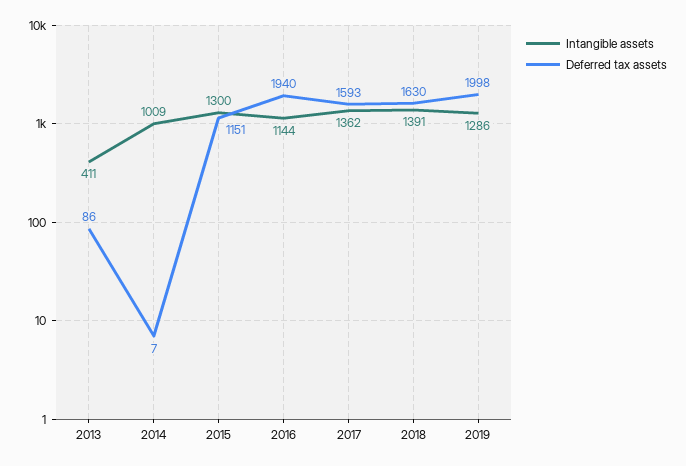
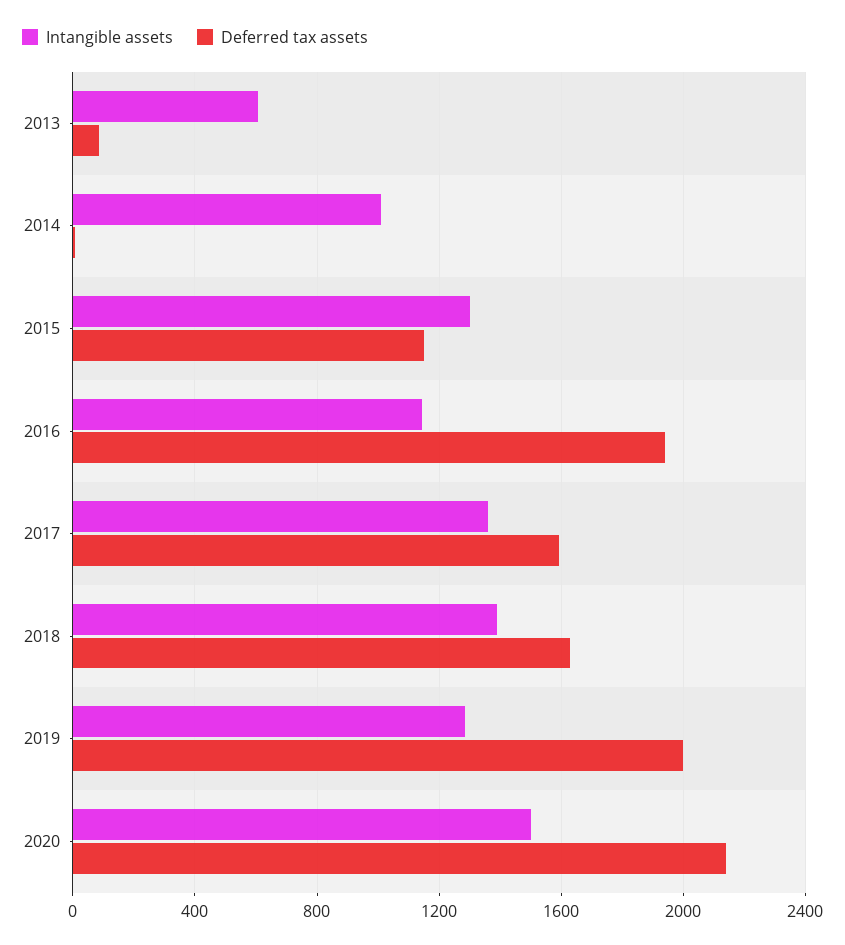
Intangible assets, 2013: 411 -> 600
Intangible assets, 2020: none -> 1500
Deferred tax assets, 2020: none -> 2150

